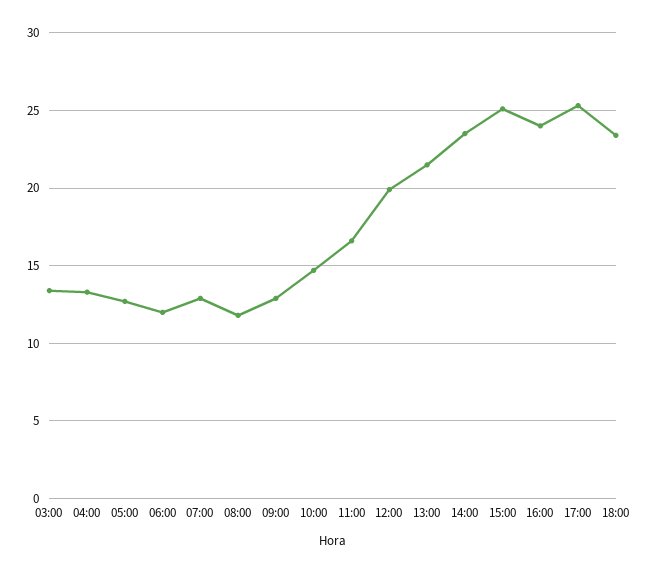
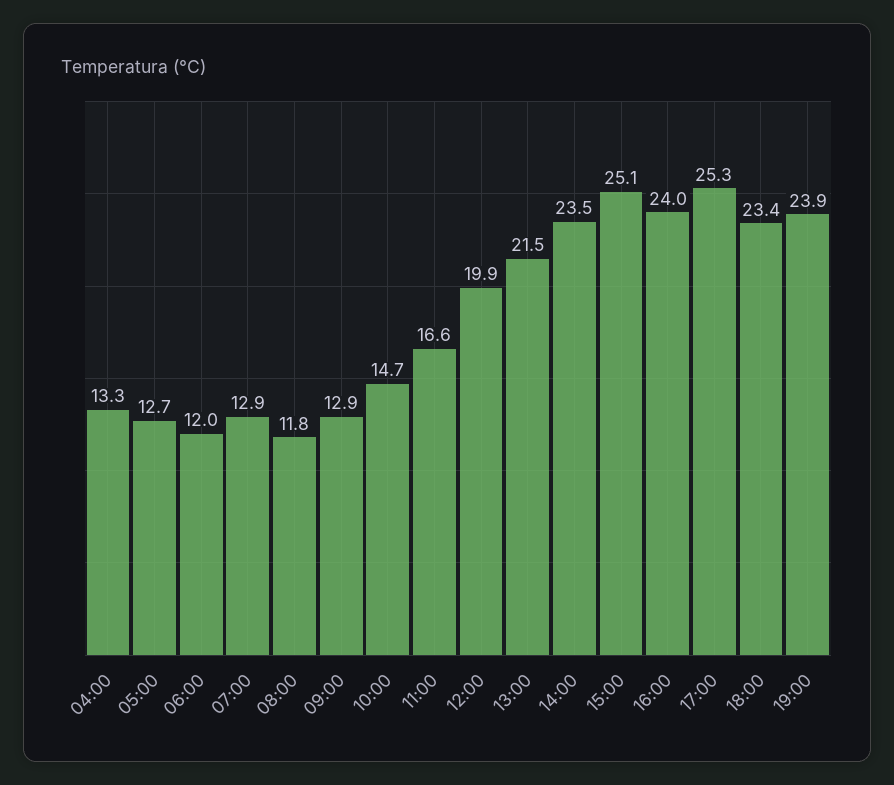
03:00: 13.5 -> none
19:00: none -> 23.9

